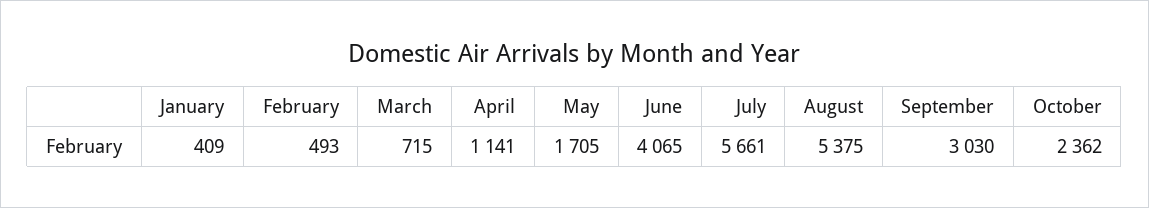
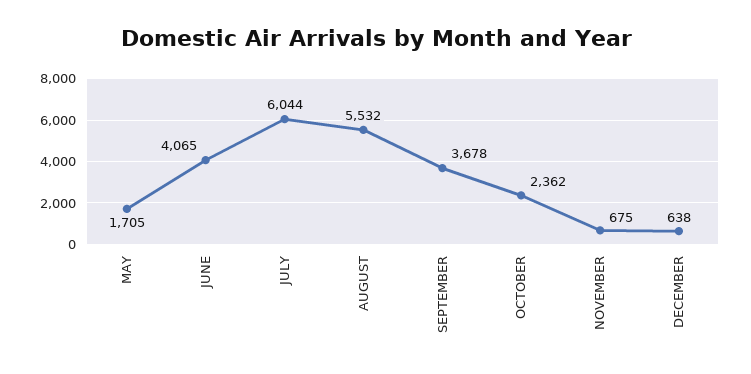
January: 409 -> none
February: 493 -> none
March: 715 -> none
April: 1141 -> none
July: 5661 -> 6044
August: 5375 -> 5532
September: 3030 -> 3678
NOVEMBER: none -> 675
DECEMBER: none -> 638

